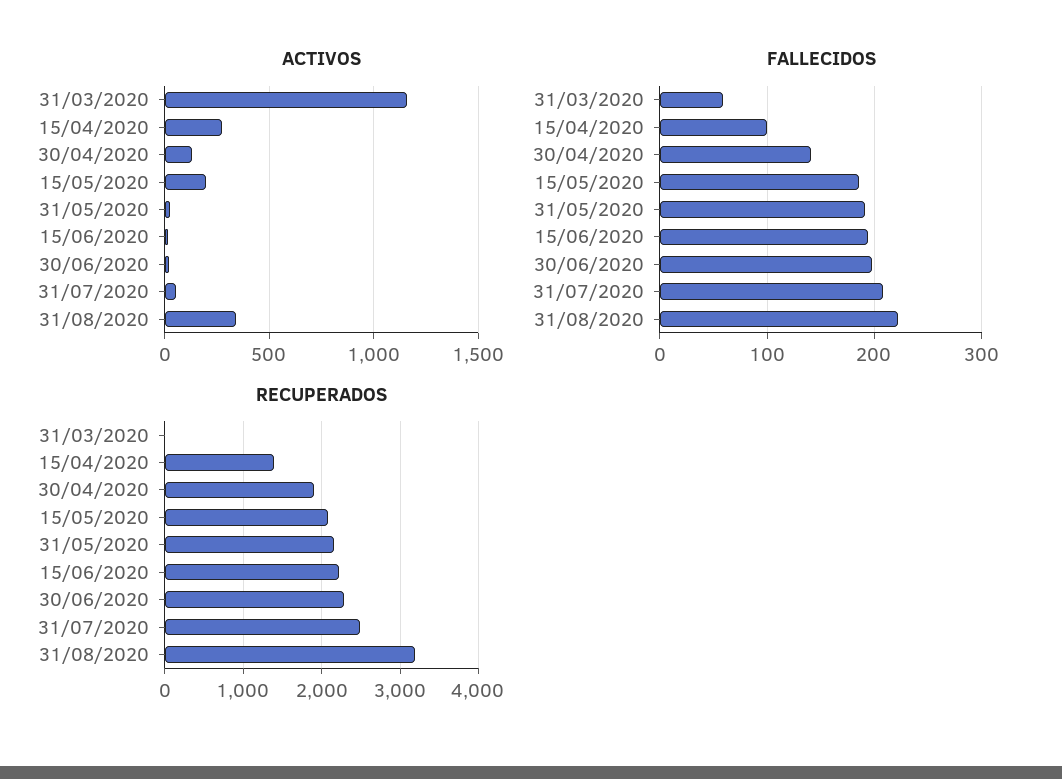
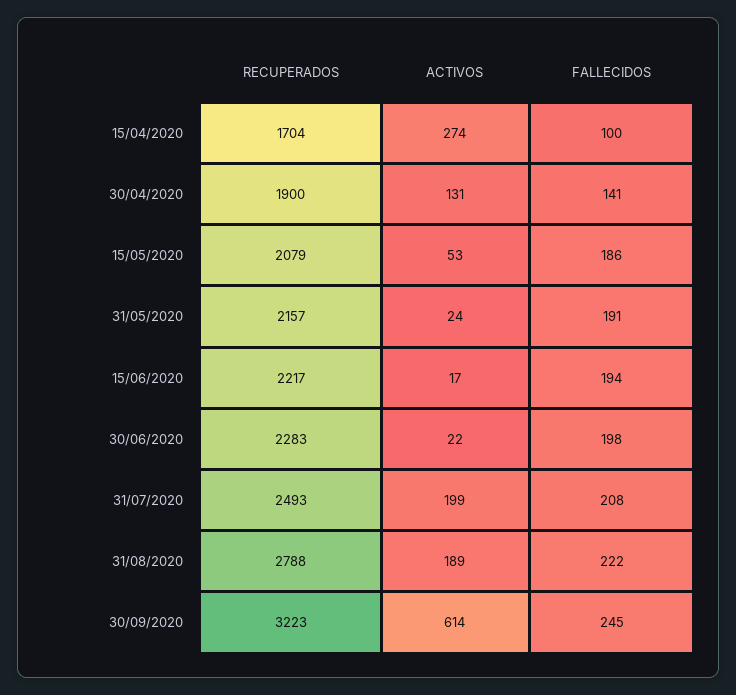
ACTIVOS, 31/03/2020: 1150 -> none
ACTIVOS, 15/05/2020: 200 -> 53
ACTIVOS, 31/07/2020: 50 -> 199
ACTIVOS, 31/08/2020: 350 -> 189
FALLECIDOS, 31/03/2020: 60 -> none
RECUPERADOS, 31/03/2020: 0 -> none
RECUPERADOS, 15/04/2020: 1400 -> 1704
RECUPERADOS, 31/08/2020: 3200 -> 2788
RECUPERADOS, 30/09/2020: none -> 3223
ACTIVOS, 30/09/2020: none -> 614
FALLECIDOS, 30/09/2020: none -> 245

